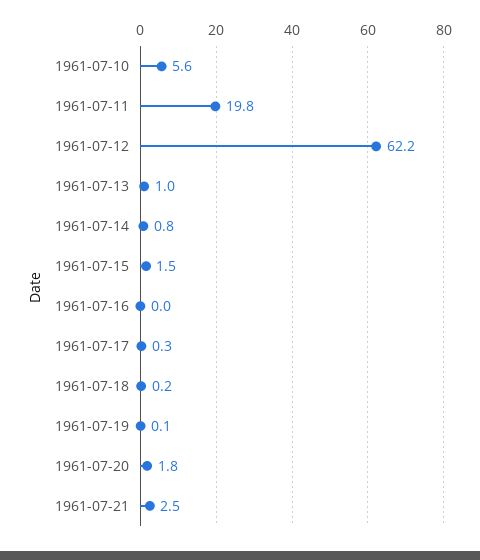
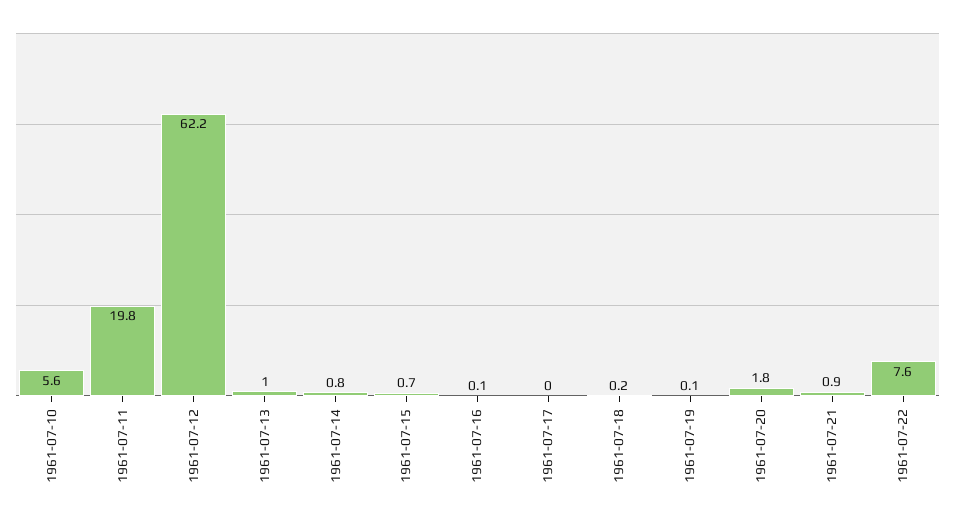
1961-07-15: 1.5 -> 0.7
1961-07-16: 0 -> 0.1
1961-07-17: 0.3 -> 0
1961-07-21: 2.5 -> 0.9
1961-07-22: none -> 7.6

